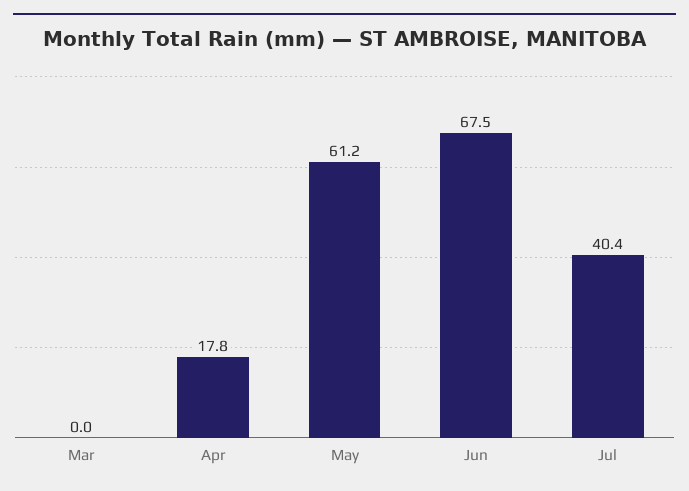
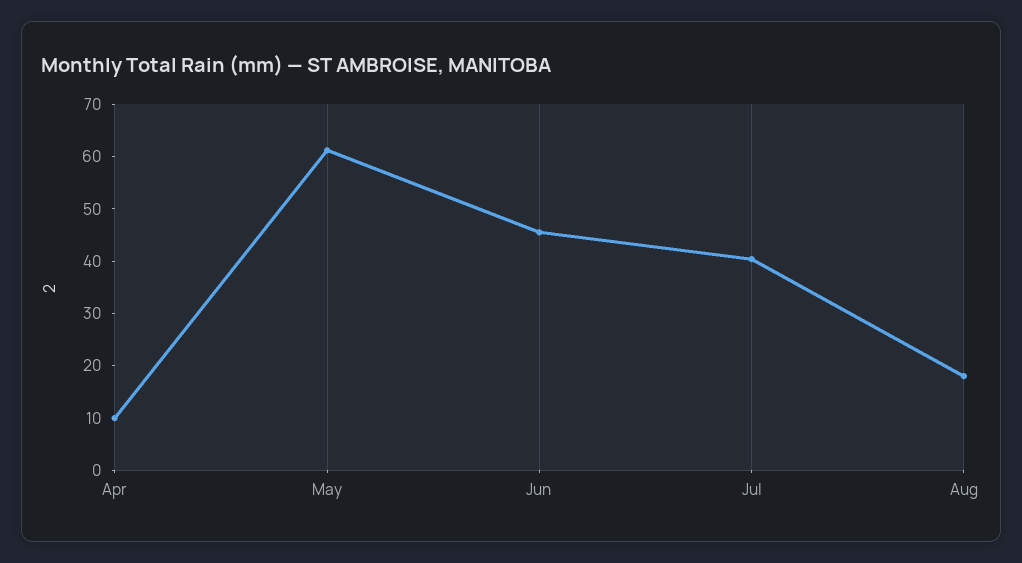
Mar: 0 -> none
Apr: 17.8 -> 10
Jun: 67.5 -> 46
Aug: none -> 18

